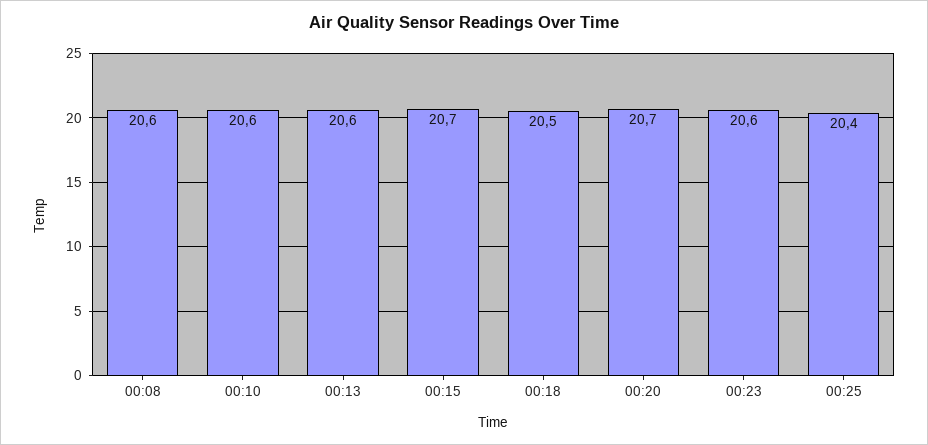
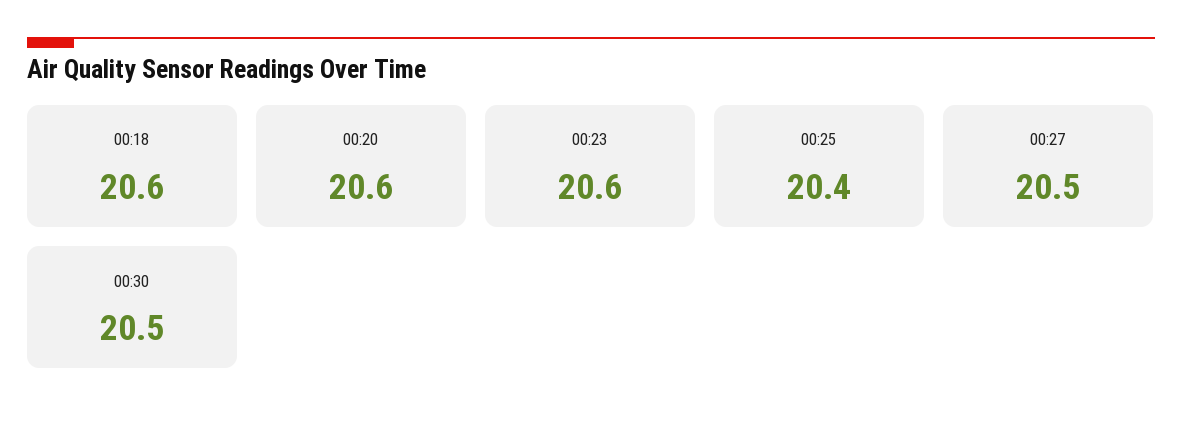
00:08: 20.6 -> none
00:10: 20.6 -> none
00:13: 20.6 -> none
00:15: 20.7 -> none
00:18: 20.5 -> 20.6
00:20: 20.7 -> 20.6
00:27: none -> 20.5
00:30: none -> 20.5

